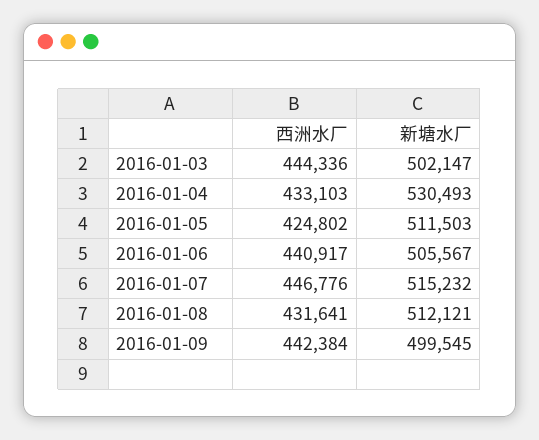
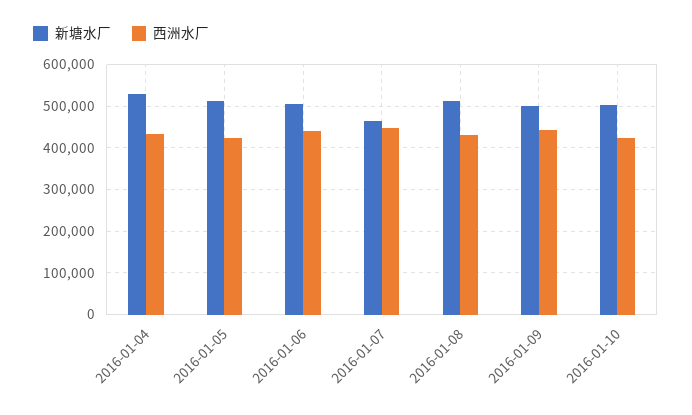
西洲水厂, 2016-01-03: 444336 -> none
新塘水厂, 2016-01-03: 502147 -> none
新塘水厂, 2016-01-07: 515232 -> 460000
新塘水厂, 2016-01-10: none -> 500000
西洲水厂, 2016-01-10: none -> 420000

